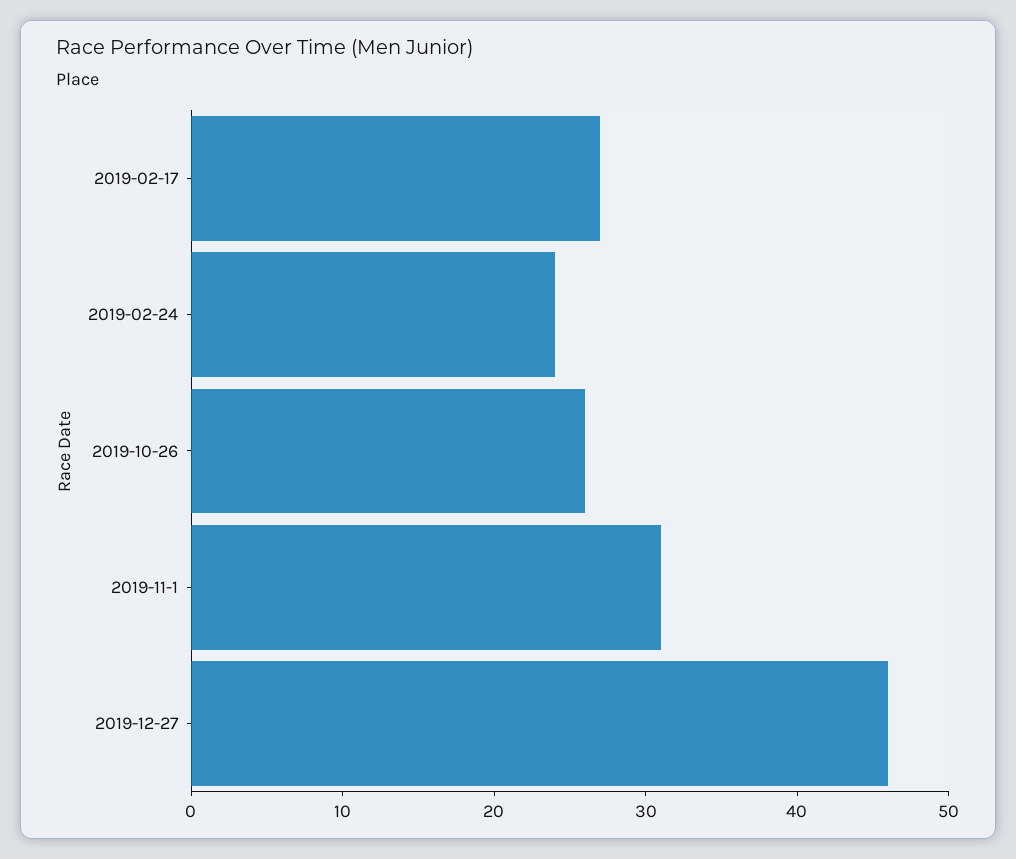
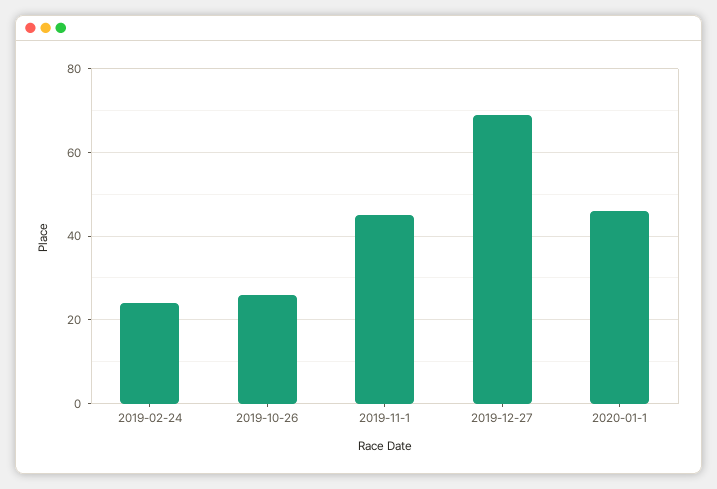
2019-02-17: 27 -> none
2019-11-1: 31 -> 45
2019-12-27: 46 -> 70
2020-01-1: none -> 45

